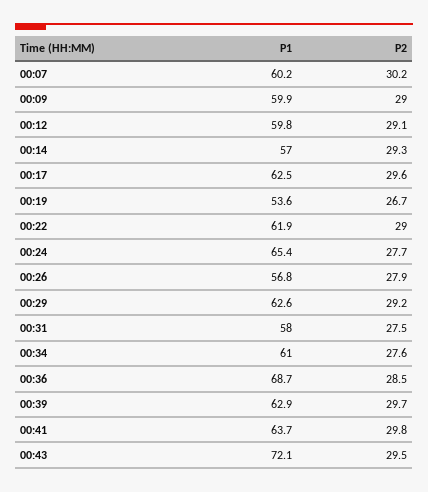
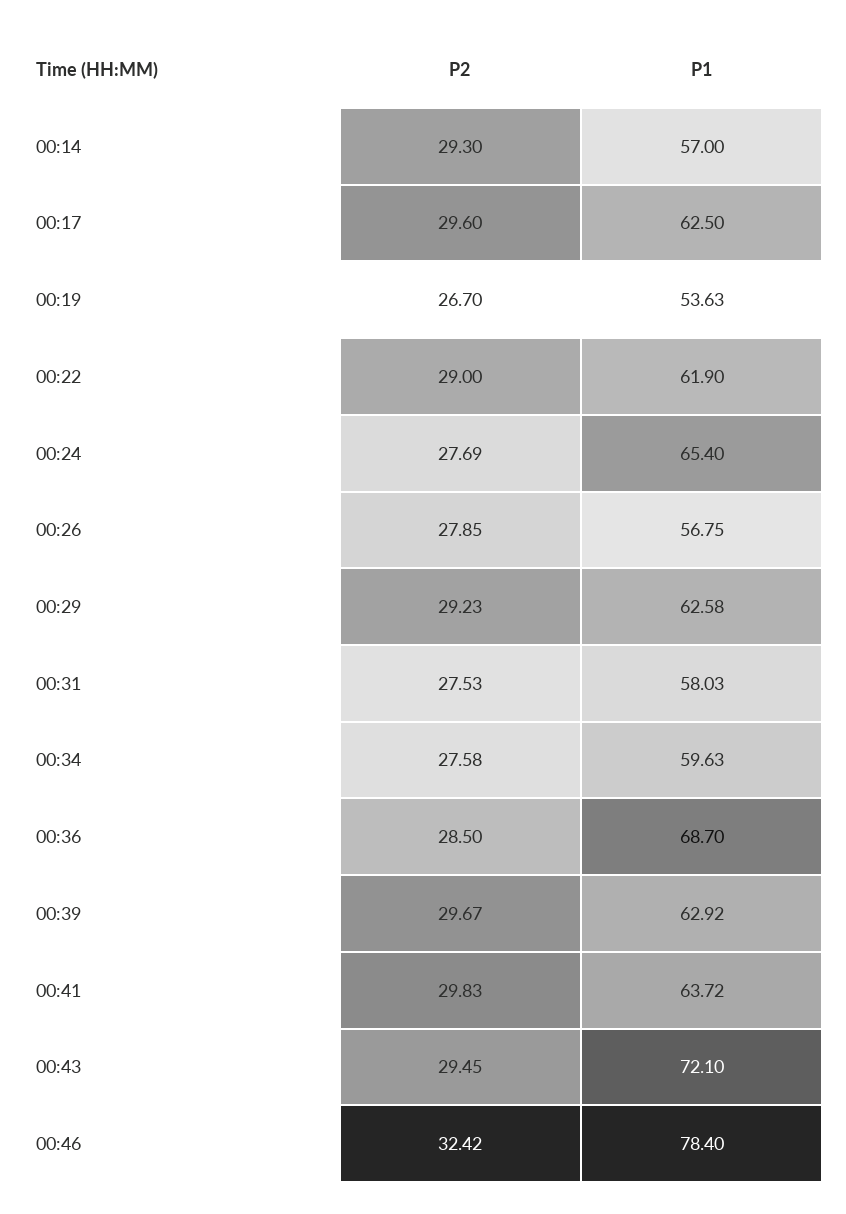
P1, 00:07: 60.2 -> none
P2, 00:07: 30.2 -> none
P1, 00:09: 59.9 -> none
P2, 00:09: 29 -> none
P1, 00:12: 59.8 -> none
P2, 00:12: 29.1 -> none
P1, 00:34: 61 -> 59.63
P2, 00:46: none -> 32.42
P1, 00:46: none -> 78.4

